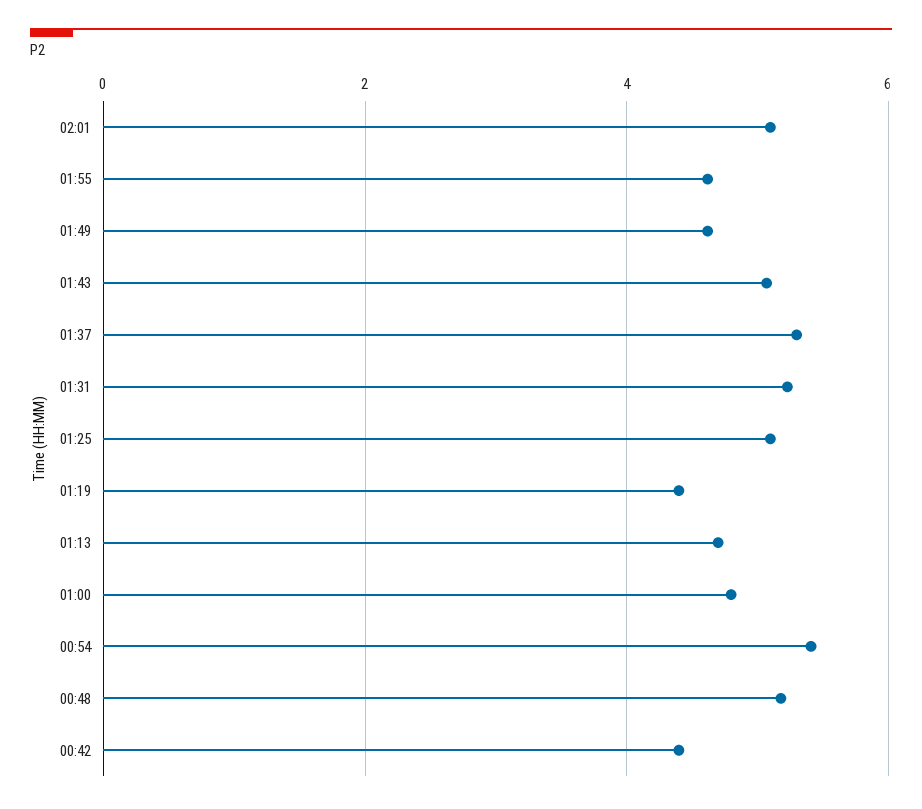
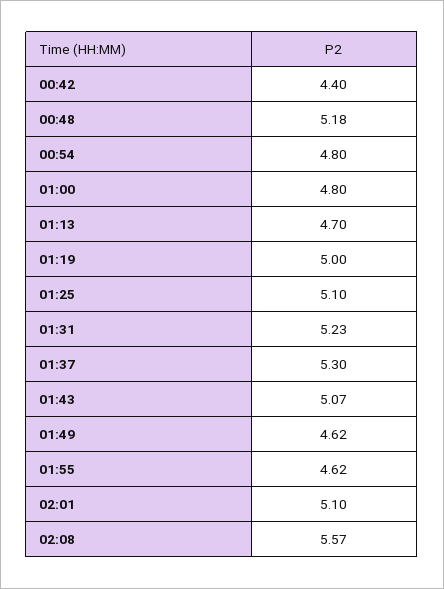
01:19: 4.4 -> 5
00:54: 5.4 -> 4.8
02:08: none -> 5.57

